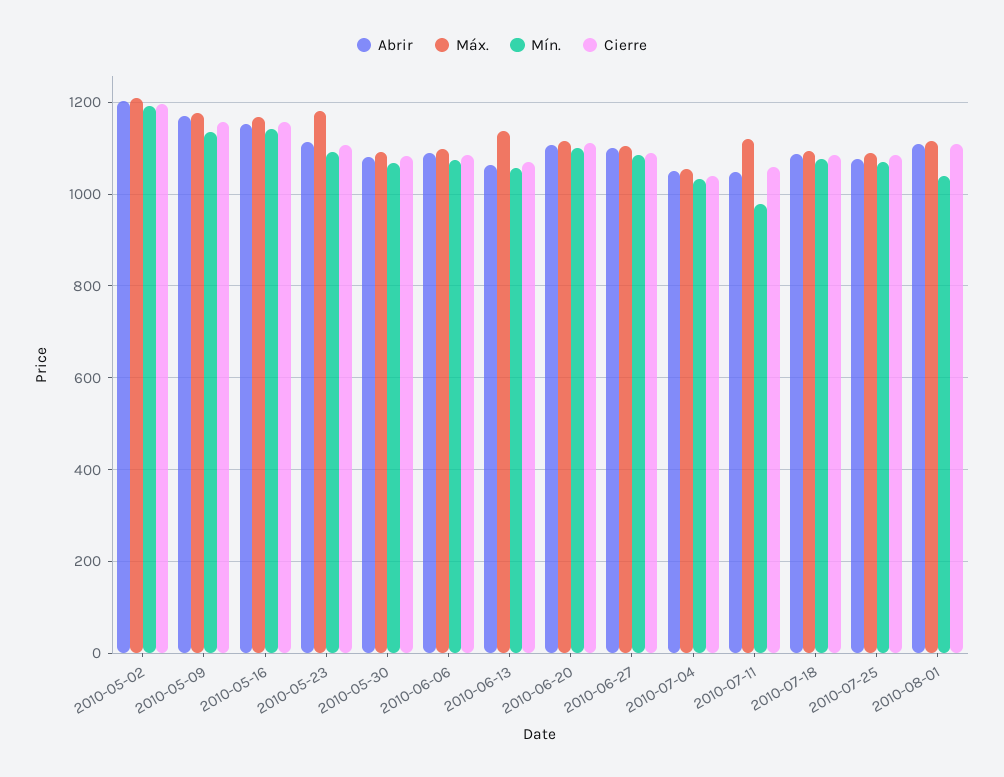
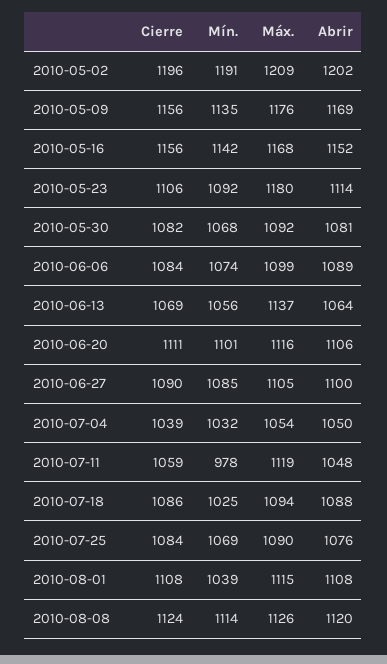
Mín., 2010-07-18: 1080 -> 1025
Cierre, 2010-08-08: none -> 1124
Mín., 2010-08-08: none -> 1114
Máx., 2010-08-08: none -> 1126
Abrir, 2010-08-08: none -> 1120

